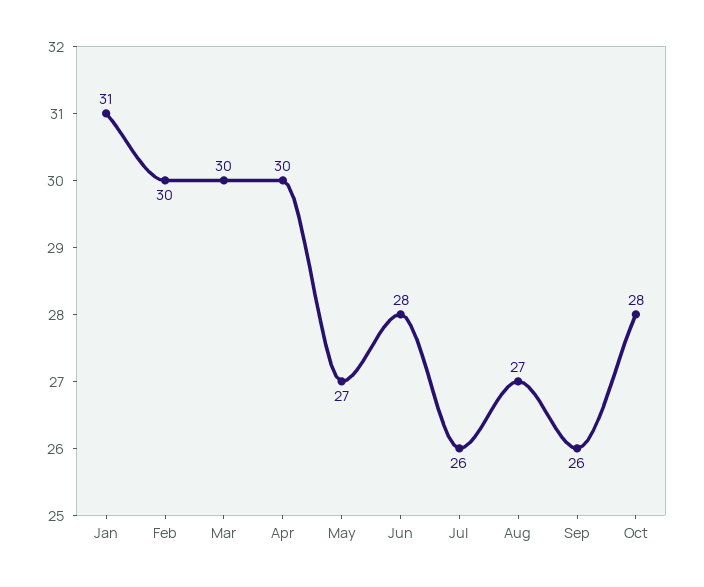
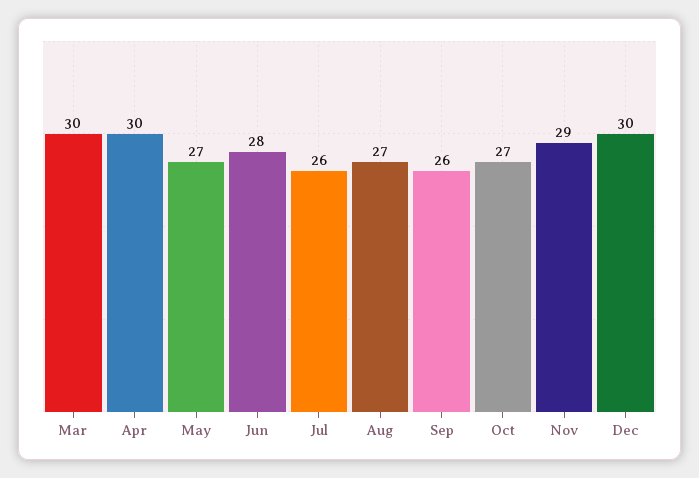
Jan: 31 -> none
Feb: 30 -> none
Oct: 28 -> 27
Nov: none -> 29
Dec: none -> 30

